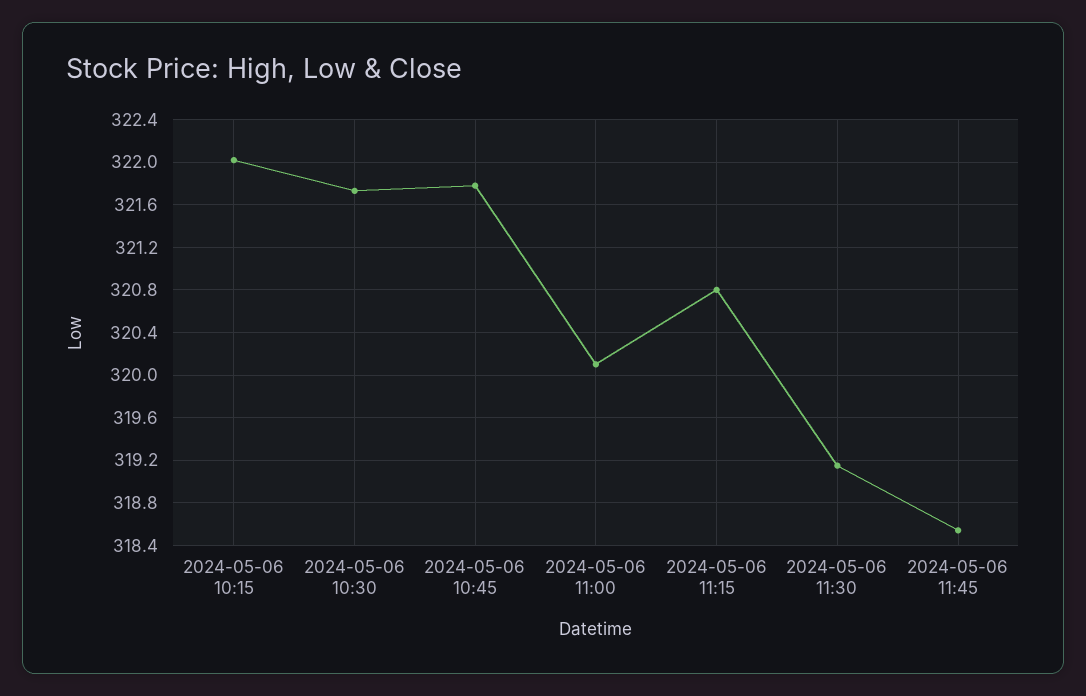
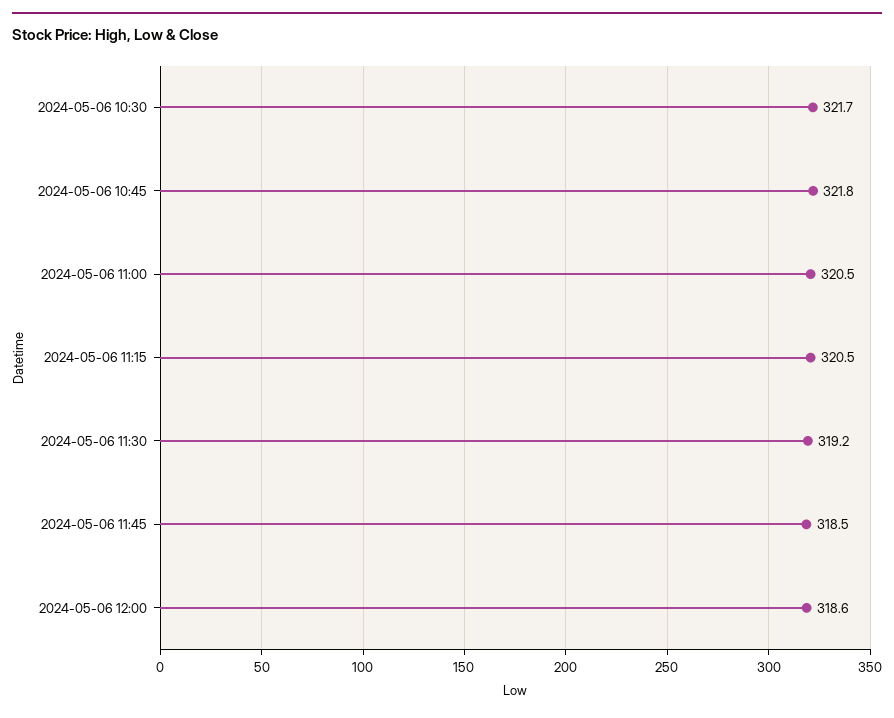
2024-05-06 10:15: 322 -> none
2024-05-06 11:00: 320.1 -> 320.5
2024-05-06 11:15: 320.8 -> 320.5
2024-05-06 12:00: none -> 318.6

